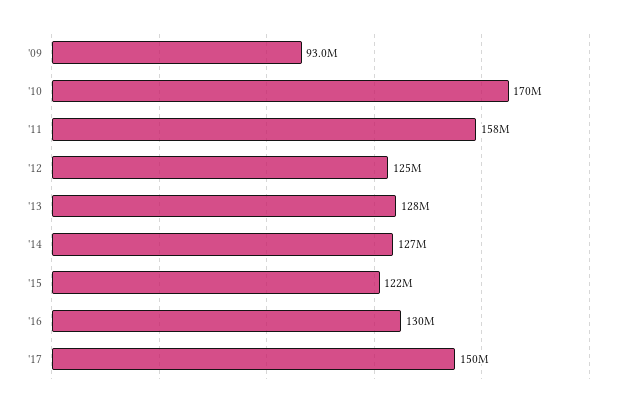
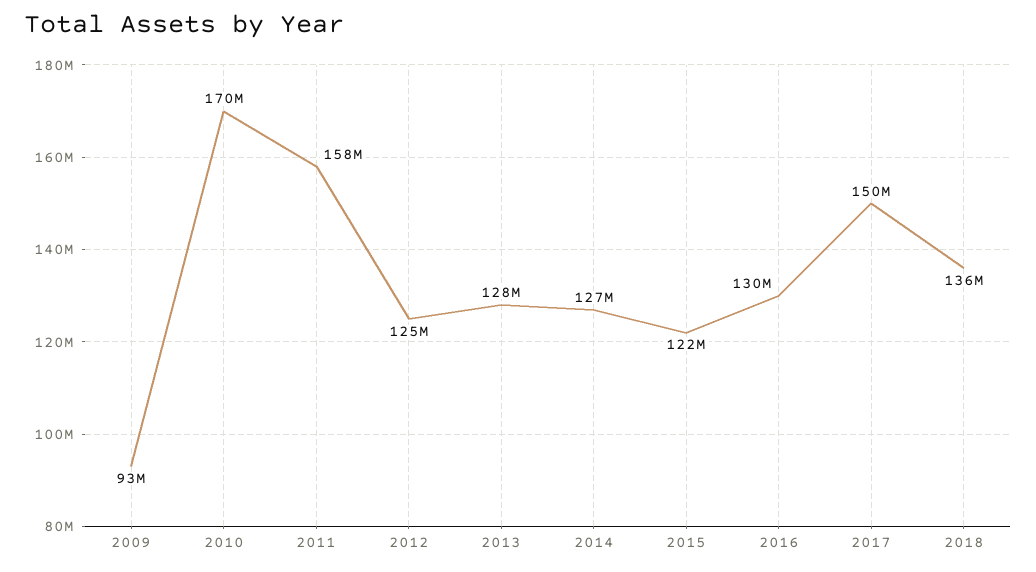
2018: none -> 136000000

